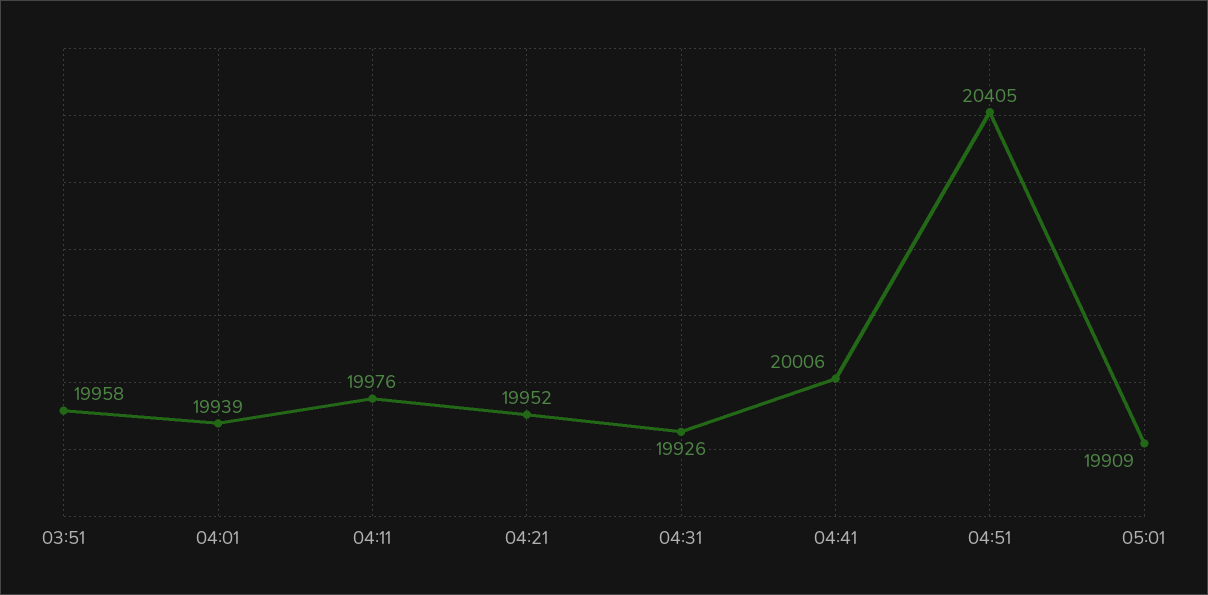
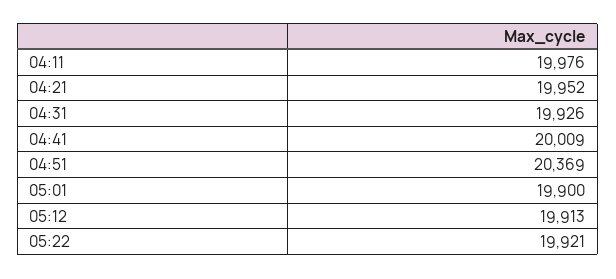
03:51: 19958 -> none
04:01: 19939 -> none
04:41: 20006 -> 20009
04:51: 20405 -> 20369
05:01: 19909 -> 19900
05:12: none -> 19913
05:22: none -> 19921

